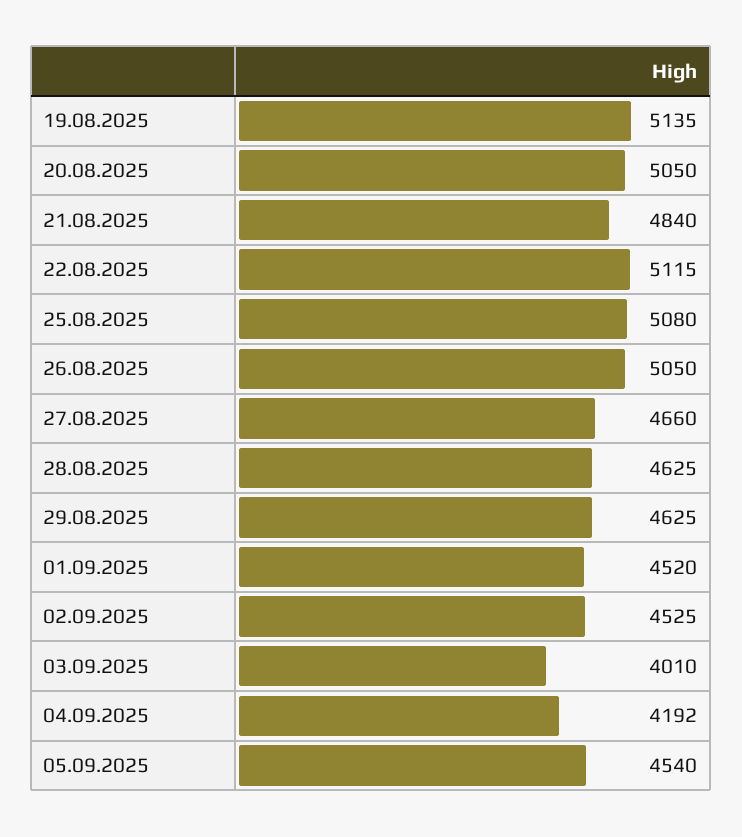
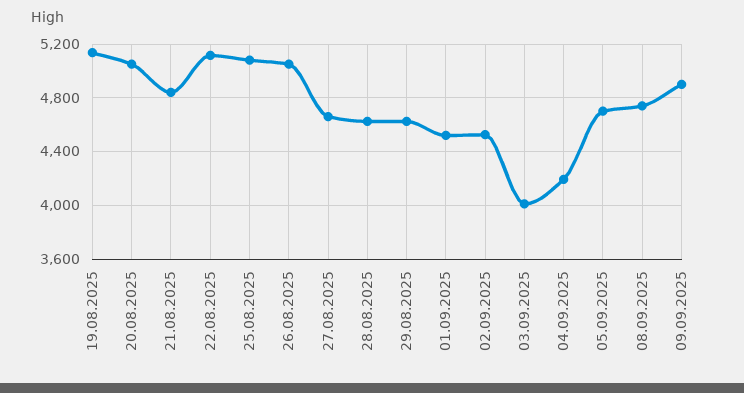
05.09.2025: 4540 -> 4700
08.09.2025: none -> 4750
09.09.2025: none -> 4900

